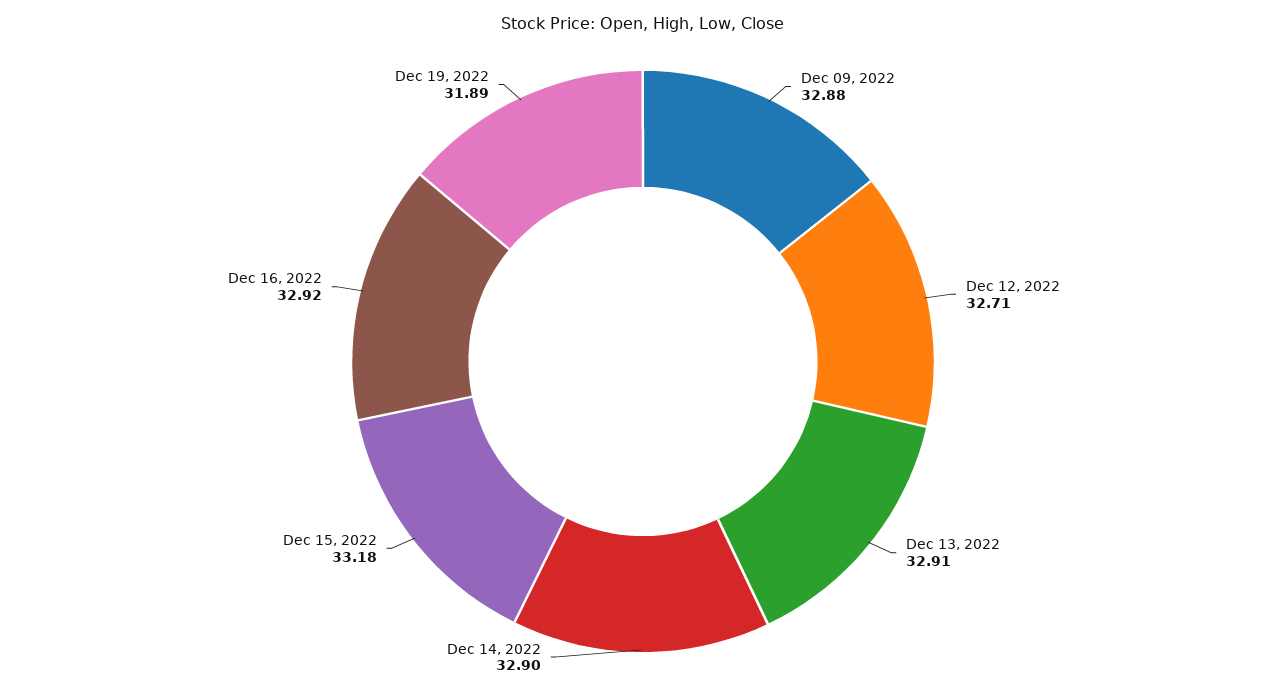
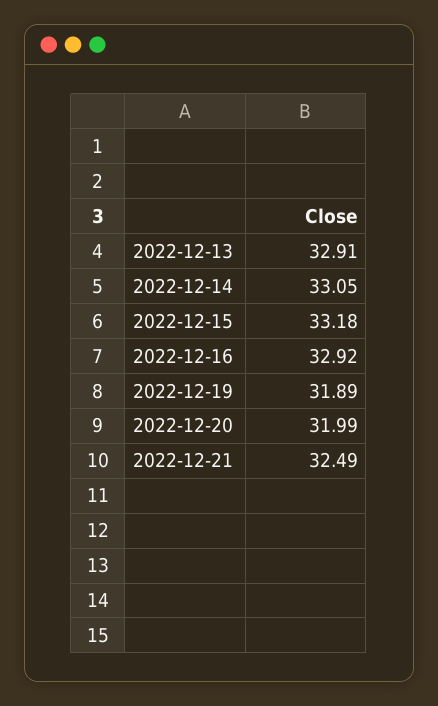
Dec 09, 2022: 32.88 -> none
Dec 12, 2022: 32.71 -> none
Dec 14, 2022: 32.9 -> 33.05
2022-12-20: none -> 31.99
2022-12-21: none -> 32.49

